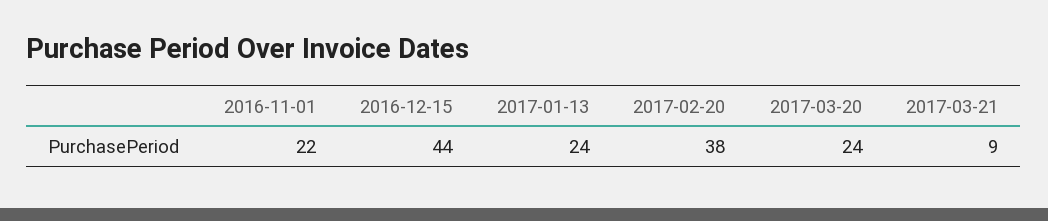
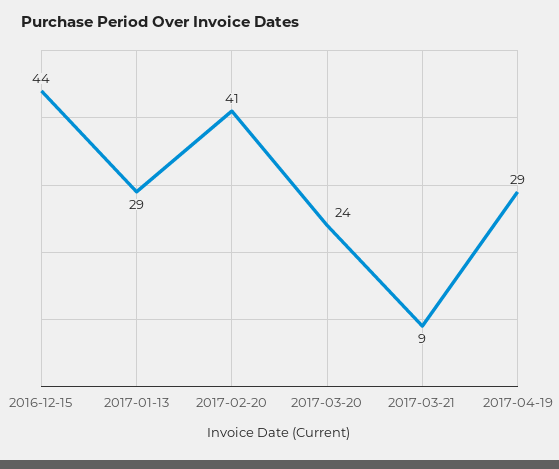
2016-11-01: 22 -> none
2017-01-13: 24 -> 29
2017-02-20: 38 -> 41
2017-04-19: none -> 29

